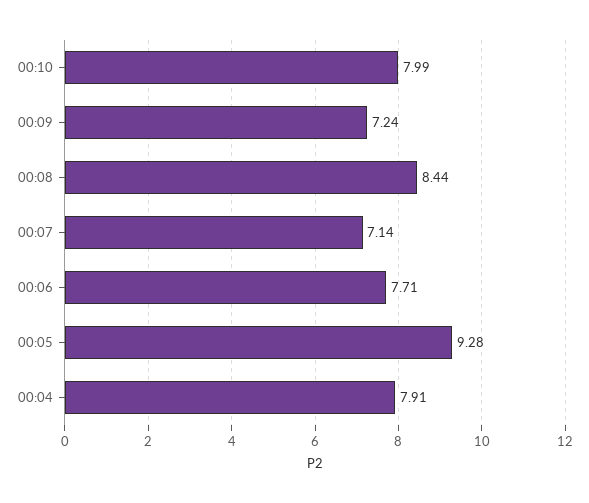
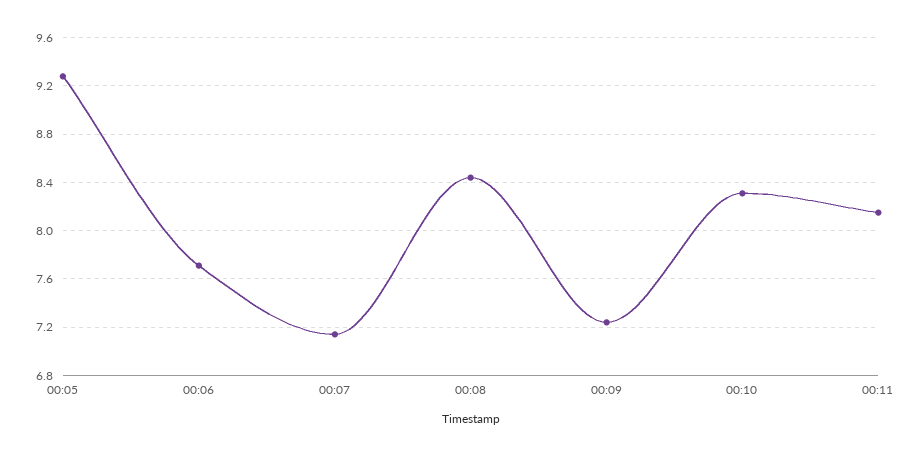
00:10: 7.99 -> 8.3
00:04: 7.91 -> none
00:11: none -> 8.15

